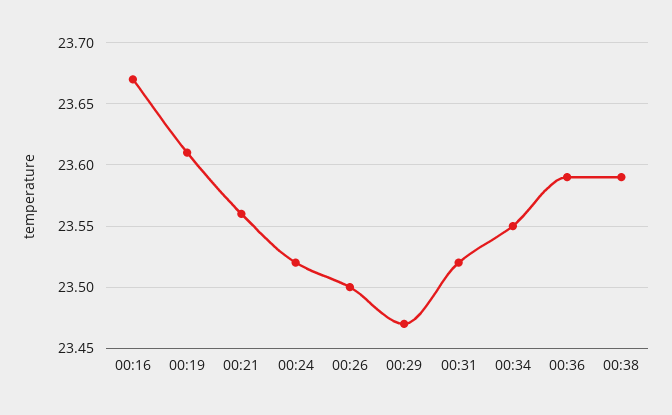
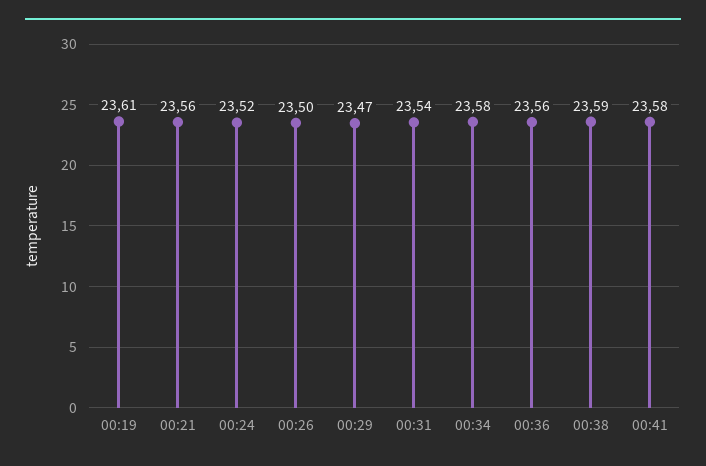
00:16: 23.67 -> none
00:31: 23.52 -> 23.54
00:34: 23.55 -> 23.58
00:36: 23.59 -> 23.56
00:41: none -> 23.58

